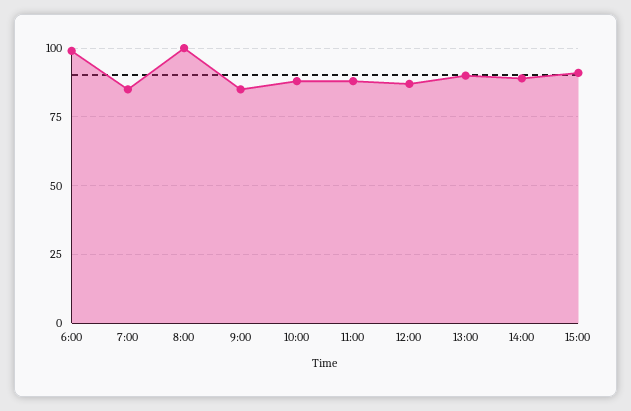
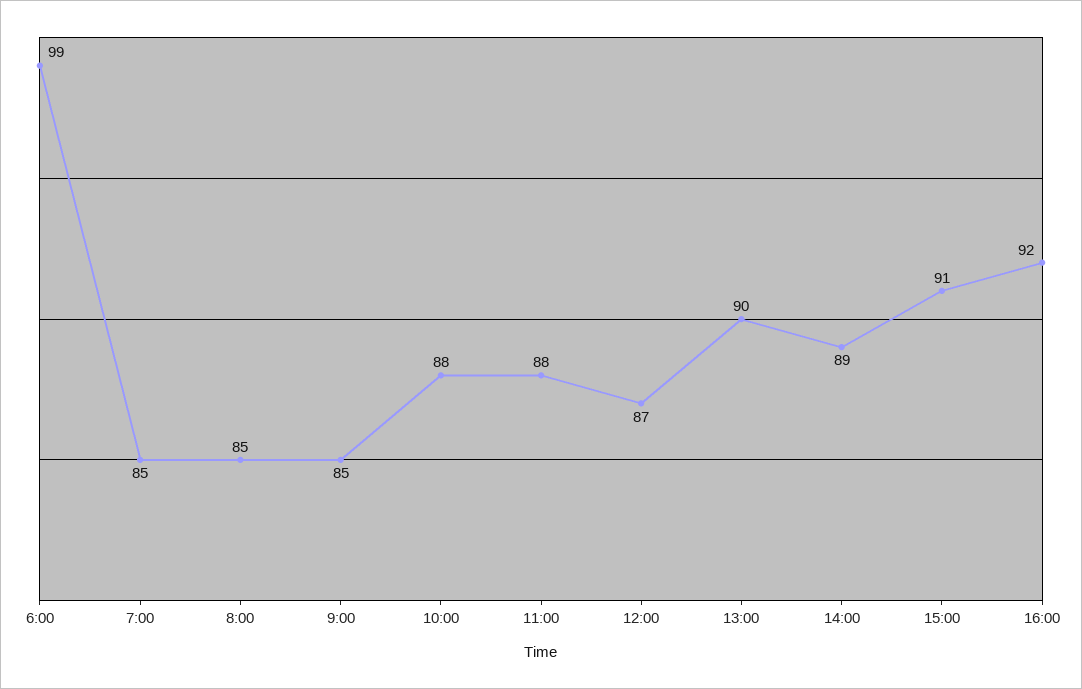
8:00: 100 -> 85
16:00: none -> 92

